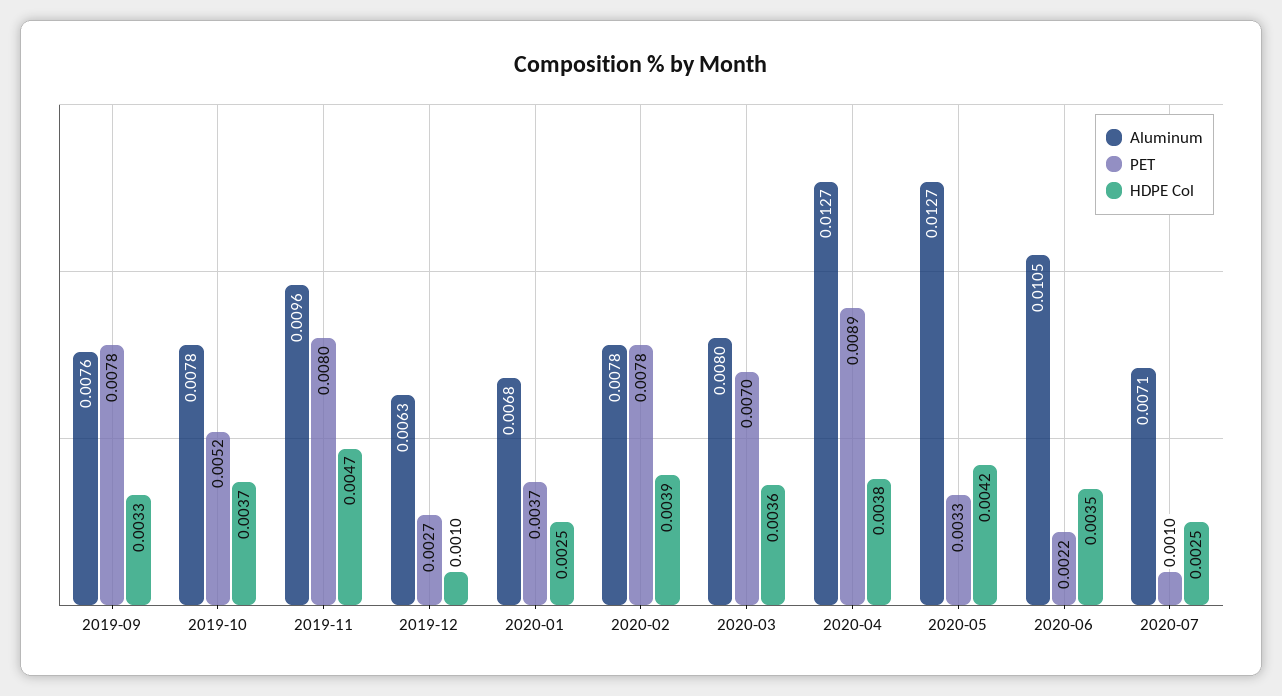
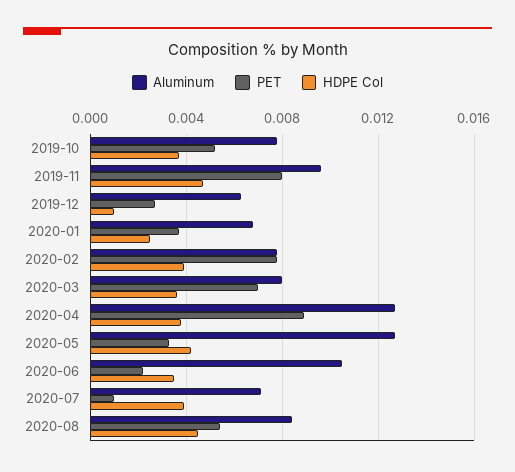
Aluminum, 2019-09: 0.0076 -> none
PET, 2019-09: 0.0078 -> none
HDPE Col, 2019-09: 0.0033 -> none
HDPE Col, 2020-07: 0.0025 -> 0.004
Aluminum, 2020-08: none -> 0.0085
PET, 2020-08: none -> 0.0055
HDPE Col, 2020-08: none -> 0.0045

